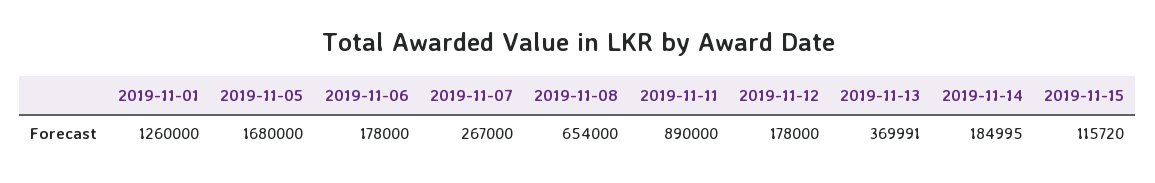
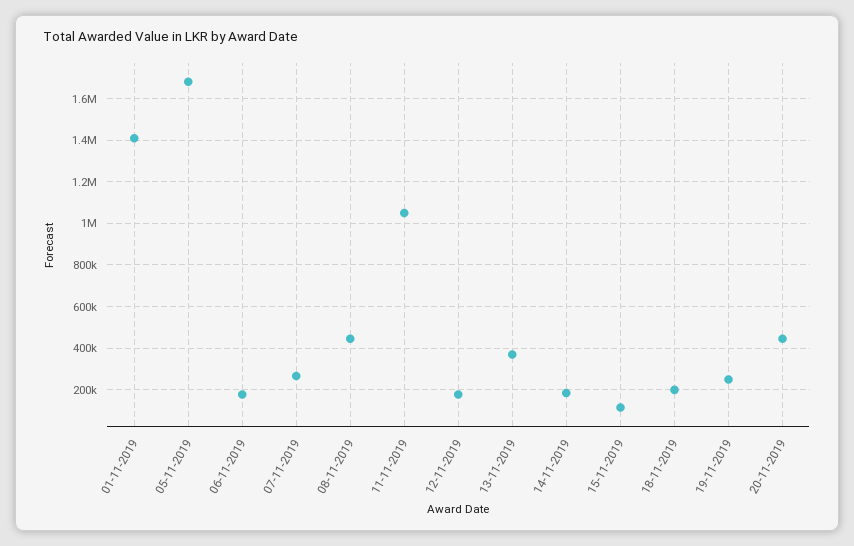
2019-11-01: 1260000 -> 1400000
2019-11-08: 654000 -> 450000
2019-11-11: 890000 -> 1050000
18-11-2019: none -> 200000
19-11-2019: none -> 250000
20-11-2019: none -> 450000

